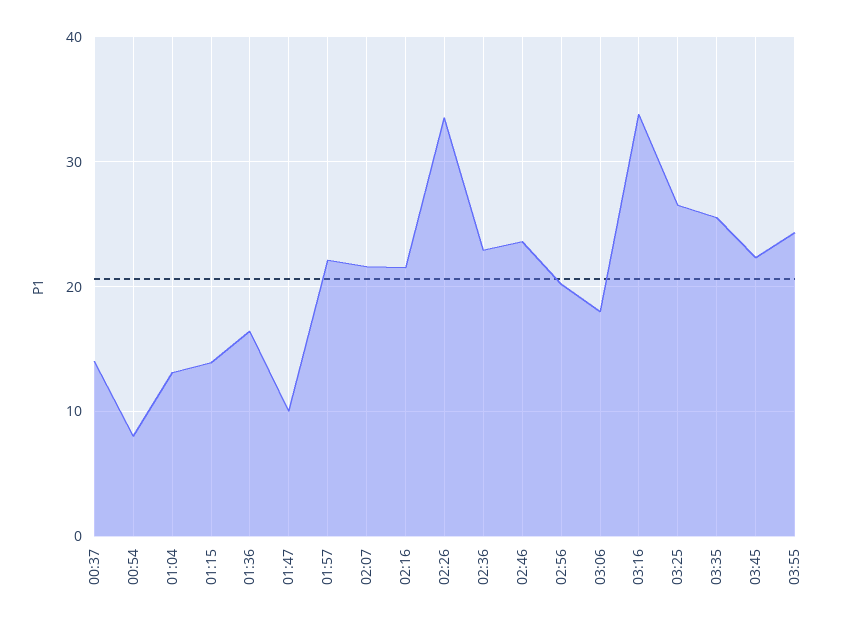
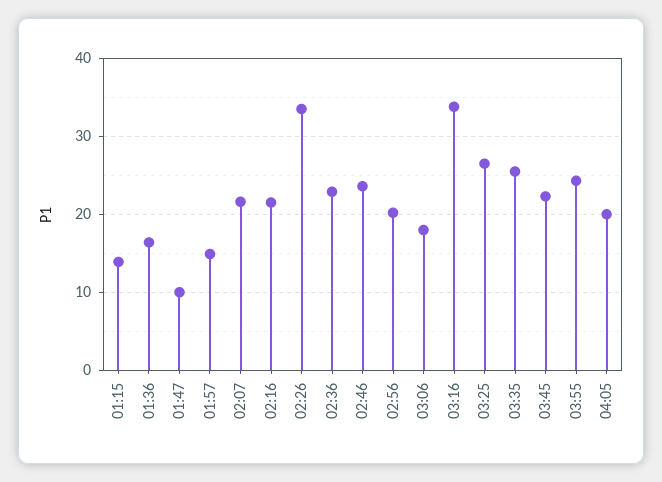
00:37: 14 -> none
00:54: 8 -> none
01:04: 13 -> none
01:57: 22 -> 15
04:05: none -> 20

